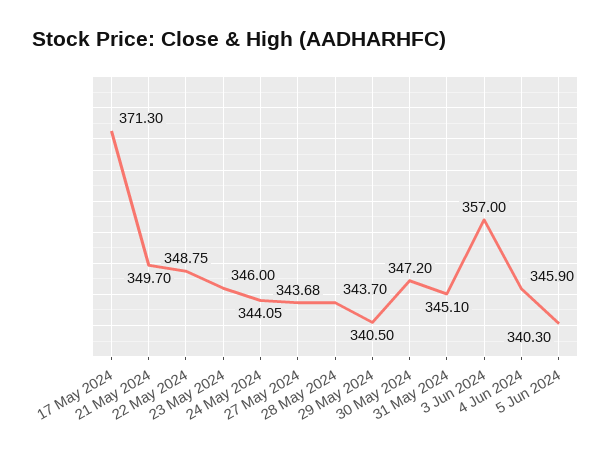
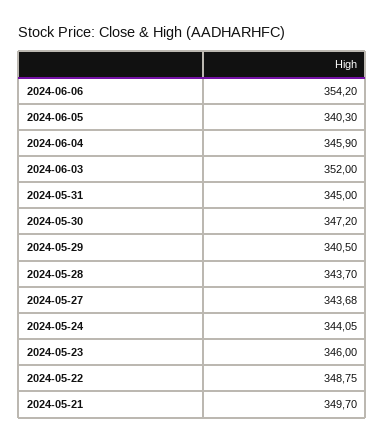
17 May 2024: 371.3 -> none
31 May 2024: 345.1 -> 345
3 Jun 2024: 357 -> 352
2024-06-06: none -> 354.2

